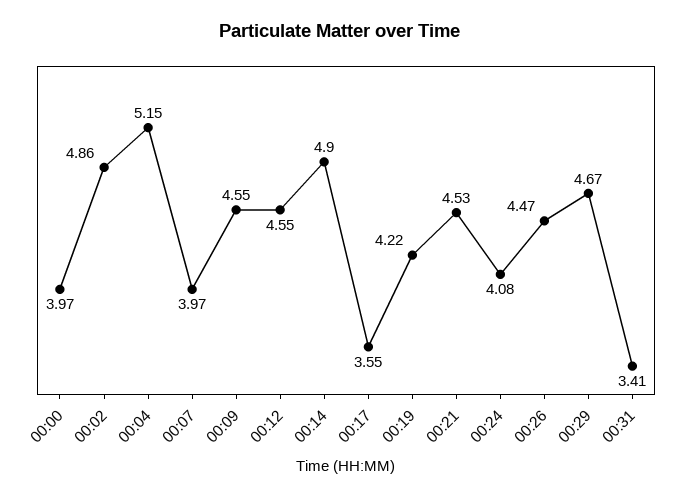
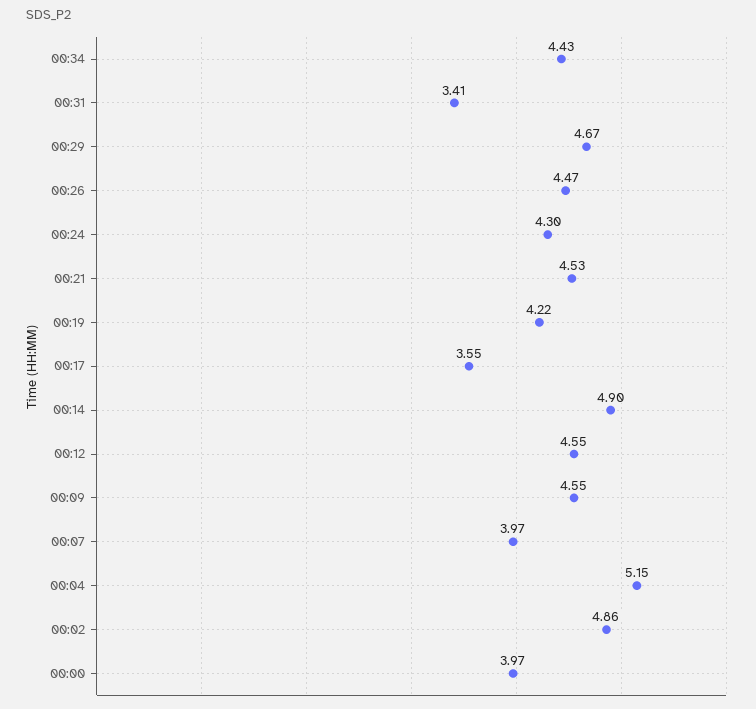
00:24: 4.08 -> 4.3
00:34: none -> 4.43

